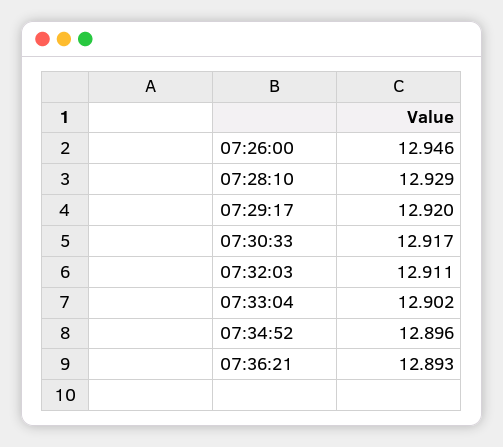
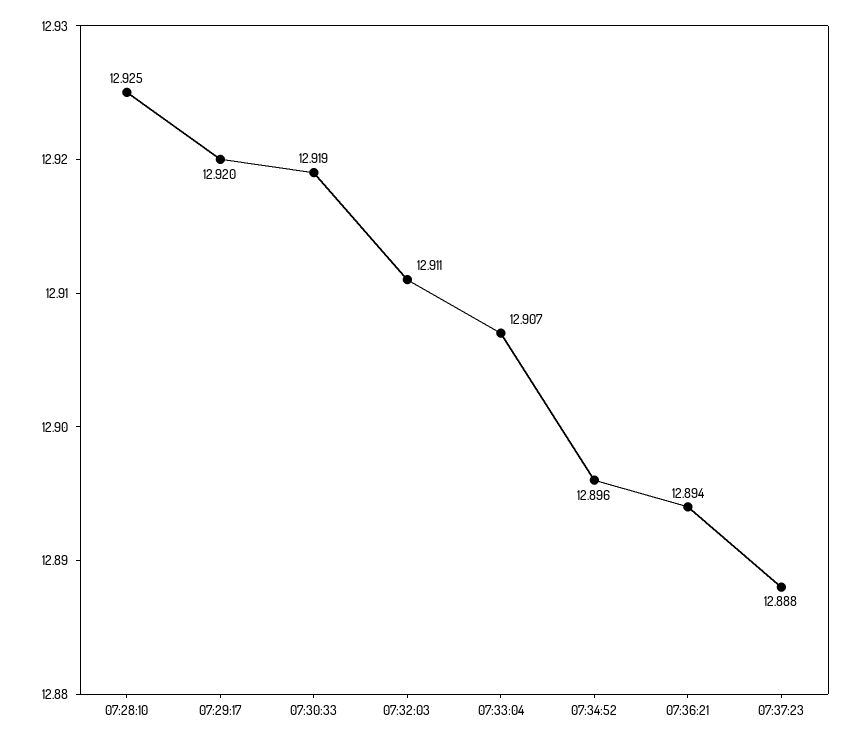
07:26:00: 12.946 -> none
07:28:10: 12.929 -> 12.925
07:30:33: 12.917 -> 12.919
07:33:04: 12.902 -> 12.907
07:36:21: 12.893 -> 12.894
07:37:23: none -> 12.888

